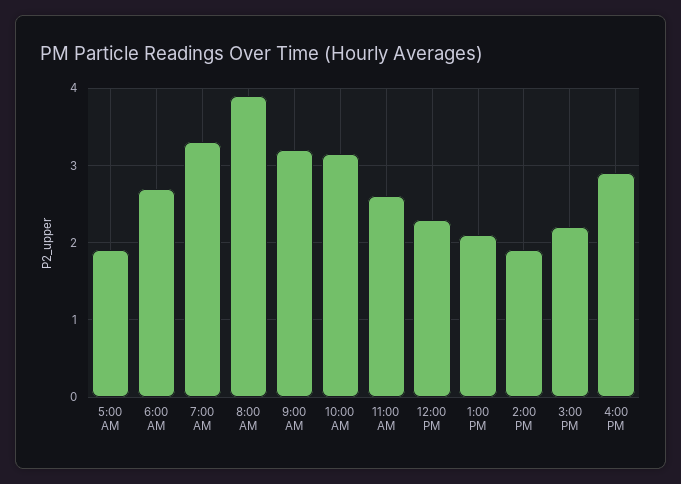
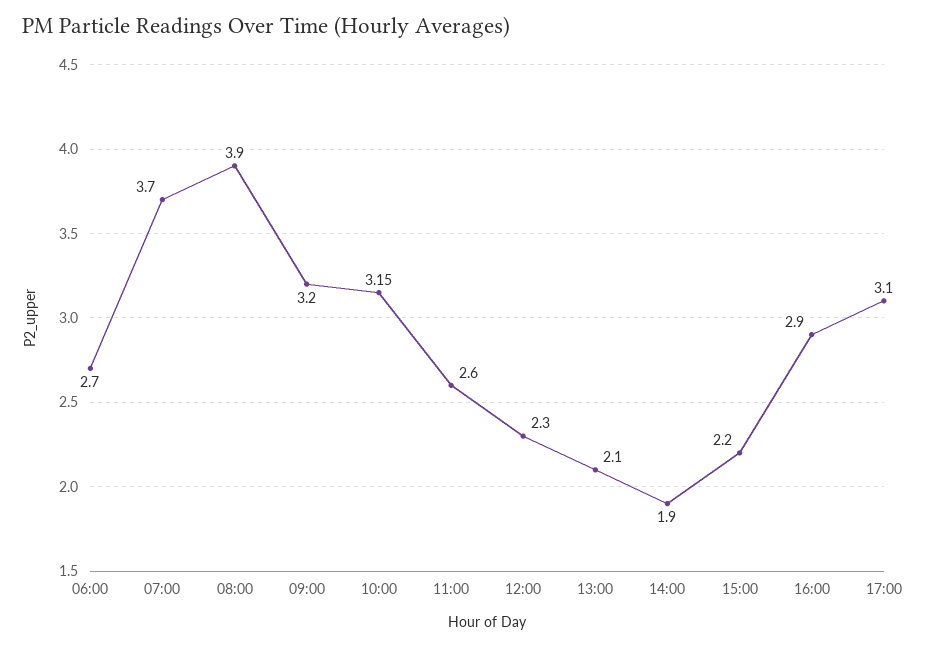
5:00 AM: 1.9 -> none
7:00 AM: 3.3 -> 3.7
17:00: none -> 3.1

